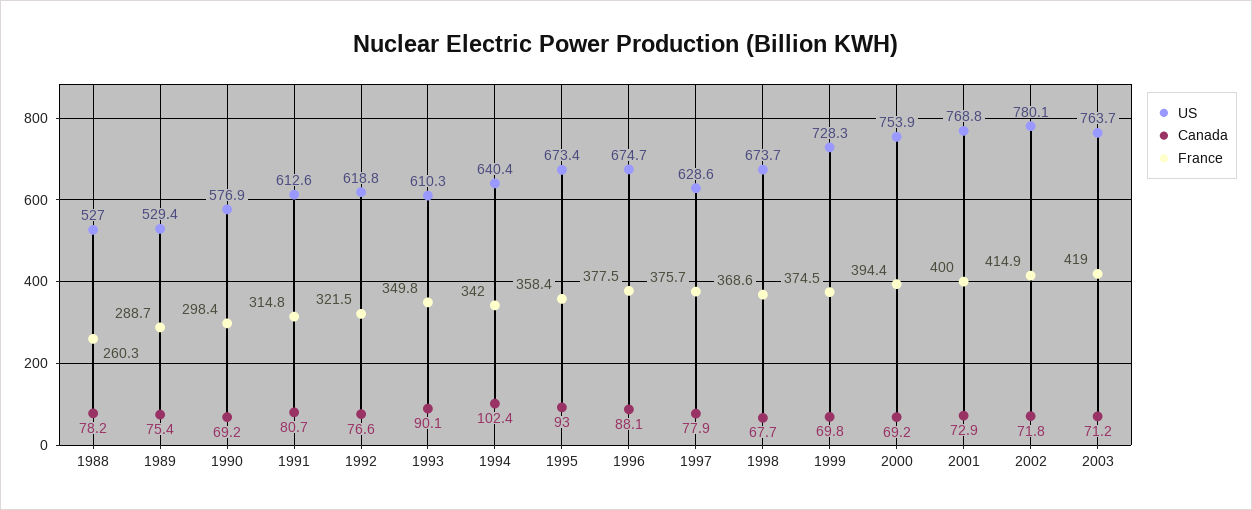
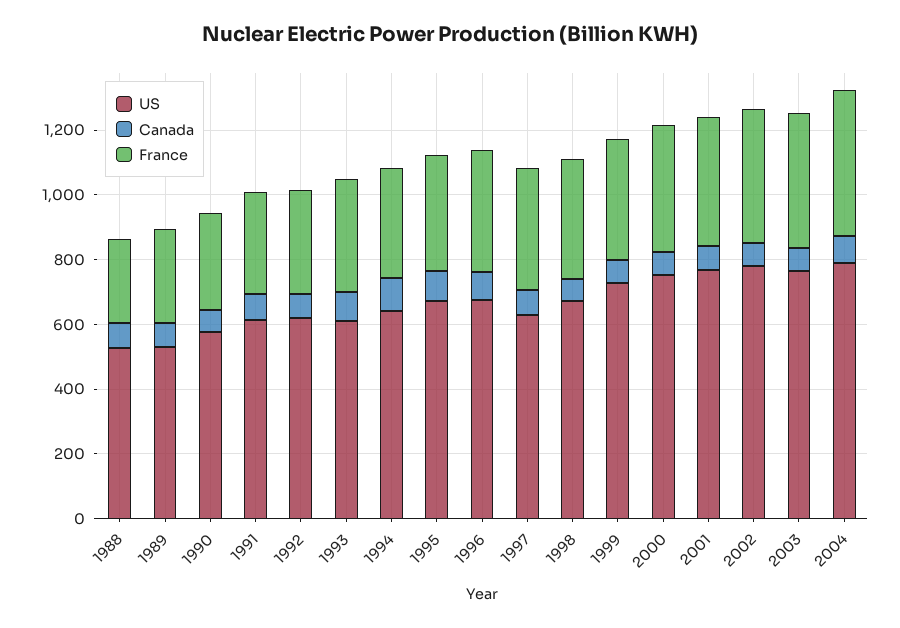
US, 2004: none -> 800
Canada, 2004: none -> 100
France, 2004: none -> 450

